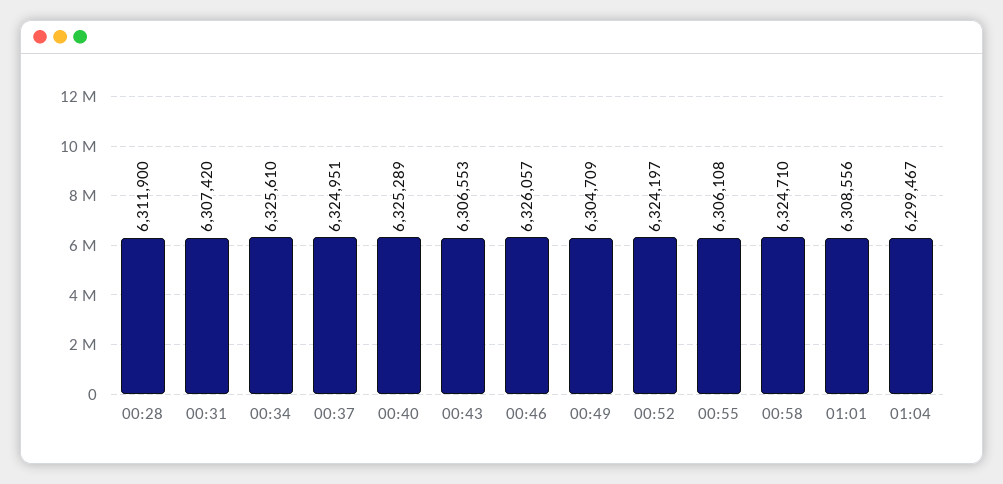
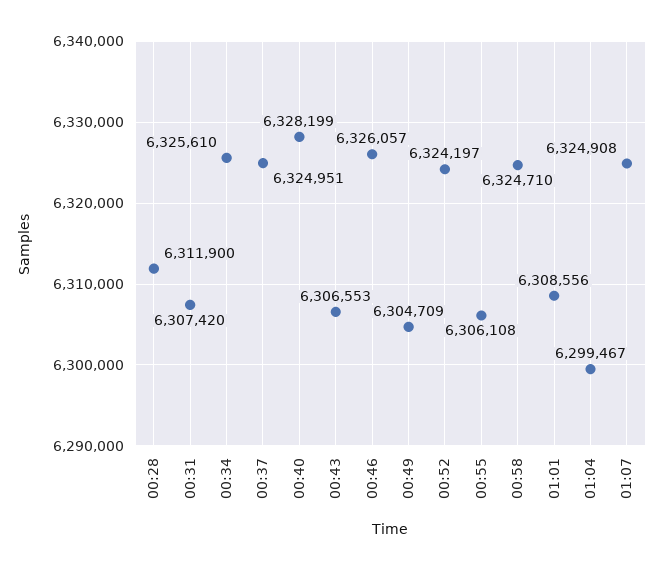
00:40: 6325289 -> 6328199
01:07: none -> 6324908

